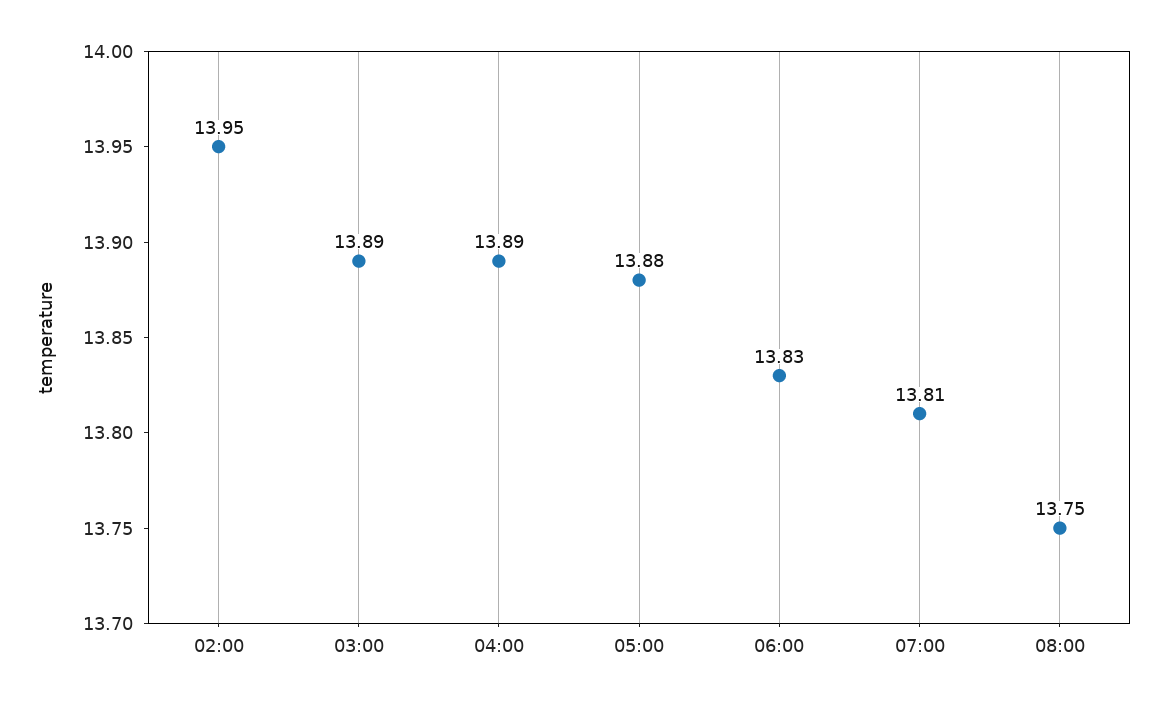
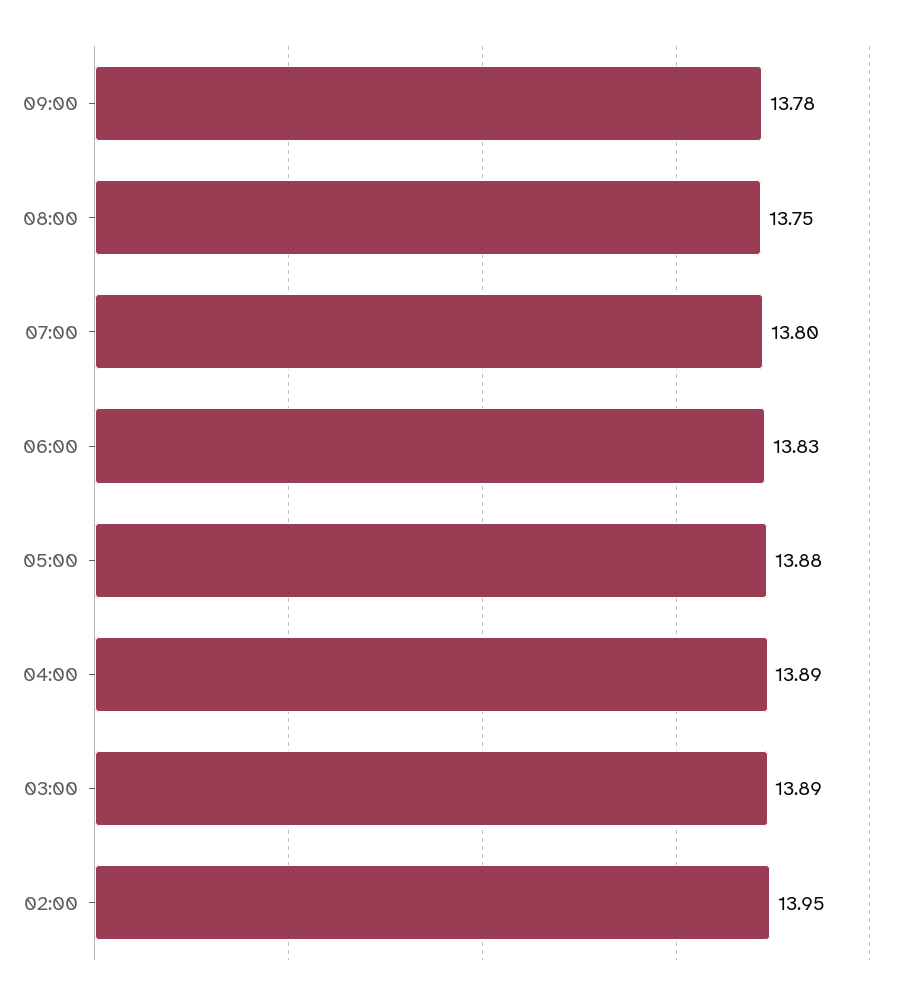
07:00: 13.81 -> 13.8
09:00: none -> 13.78

